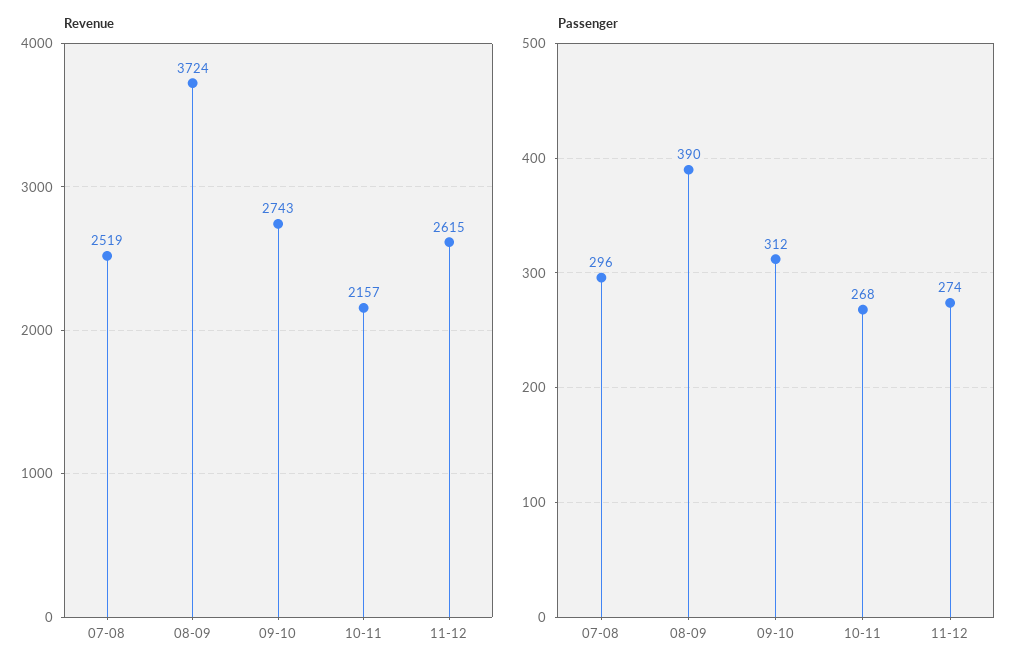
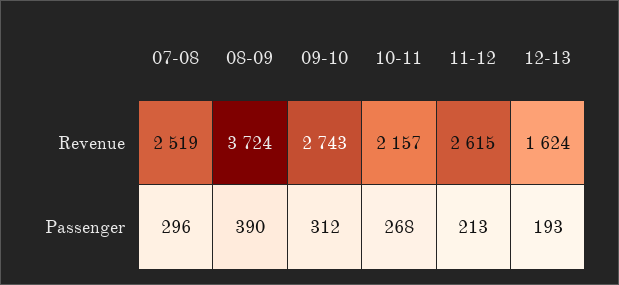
Passenger, 11-12: 274 -> 213
Revenue, 12-13: none -> 1624
Passenger, 12-13: none -> 193

